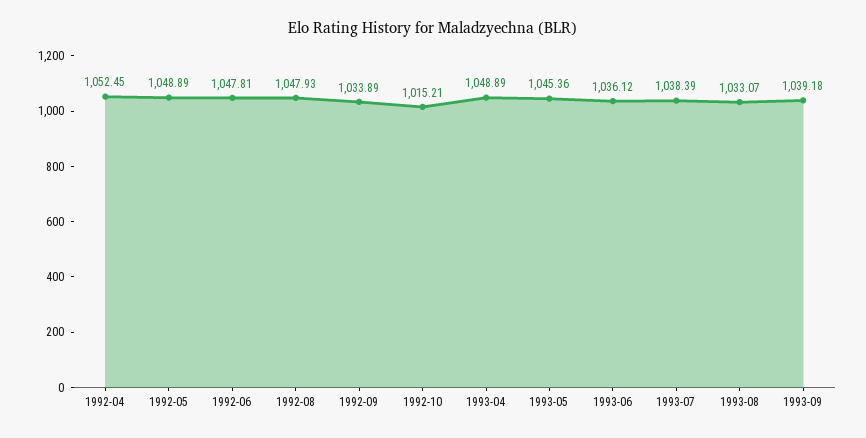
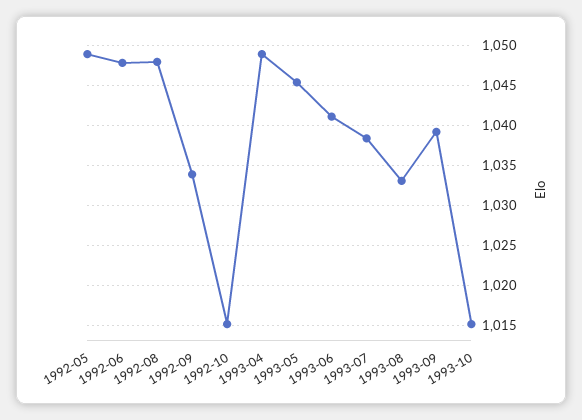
1992-04: 1052.45 -> none
1993-06: 1036.12 -> 1041
1993-10: none -> 1015

